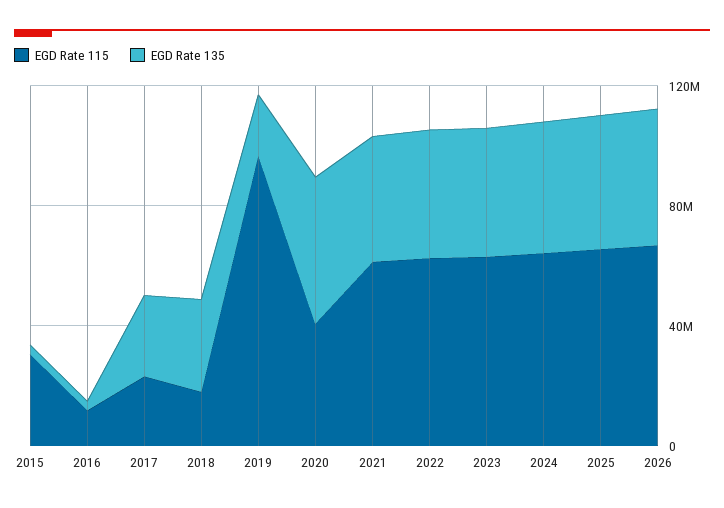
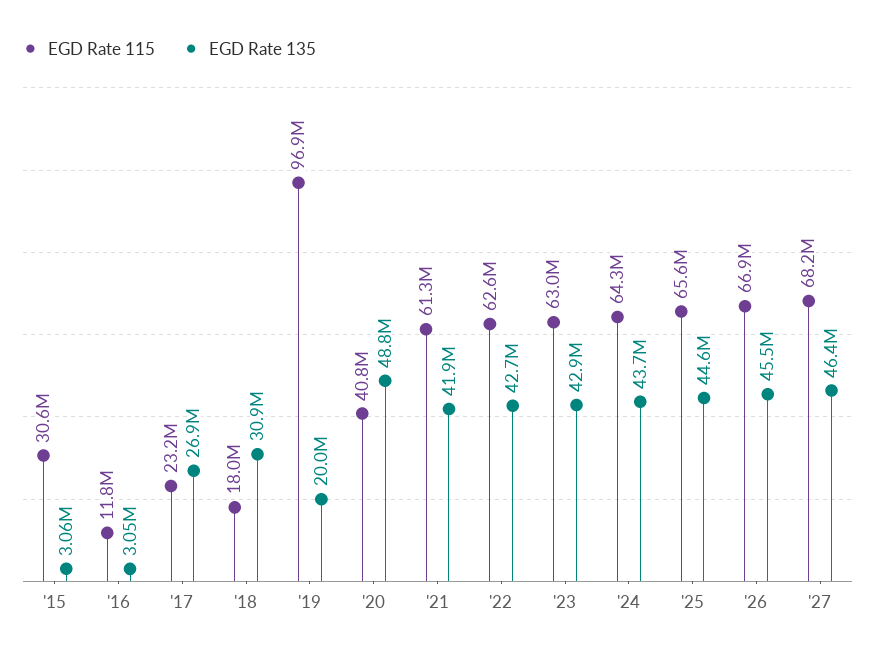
EGD Rate 115, '27: none -> 68200000
EGD Rate 135, '27: none -> 46400000

